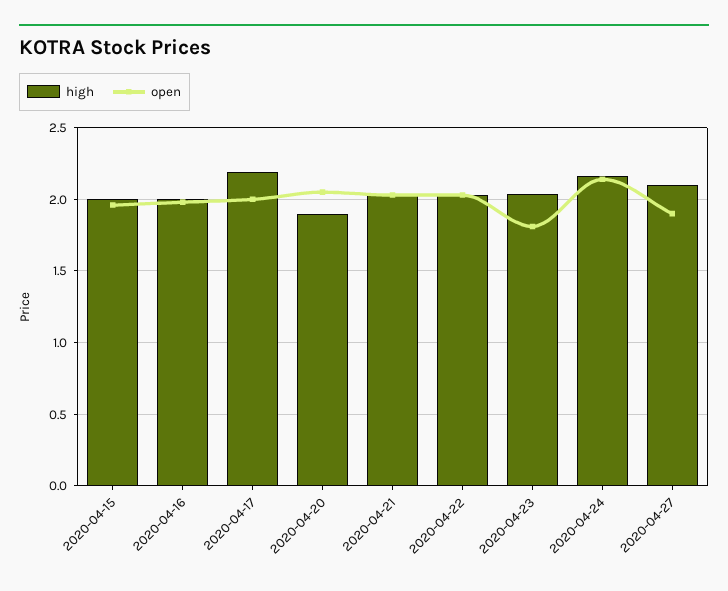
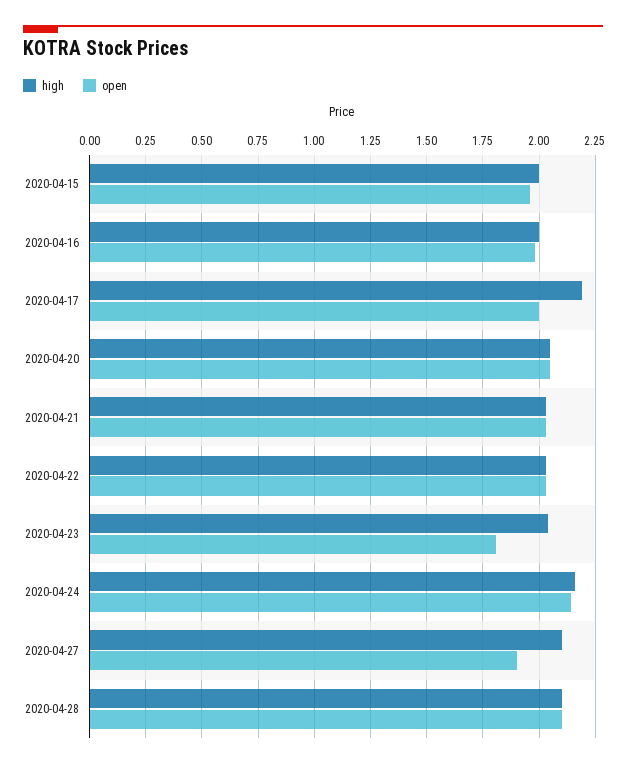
high, 2020-04-20: 1.9 -> 2.05
high, 2020-04-28: none -> 2.1
open, 2020-04-28: none -> 2.1

